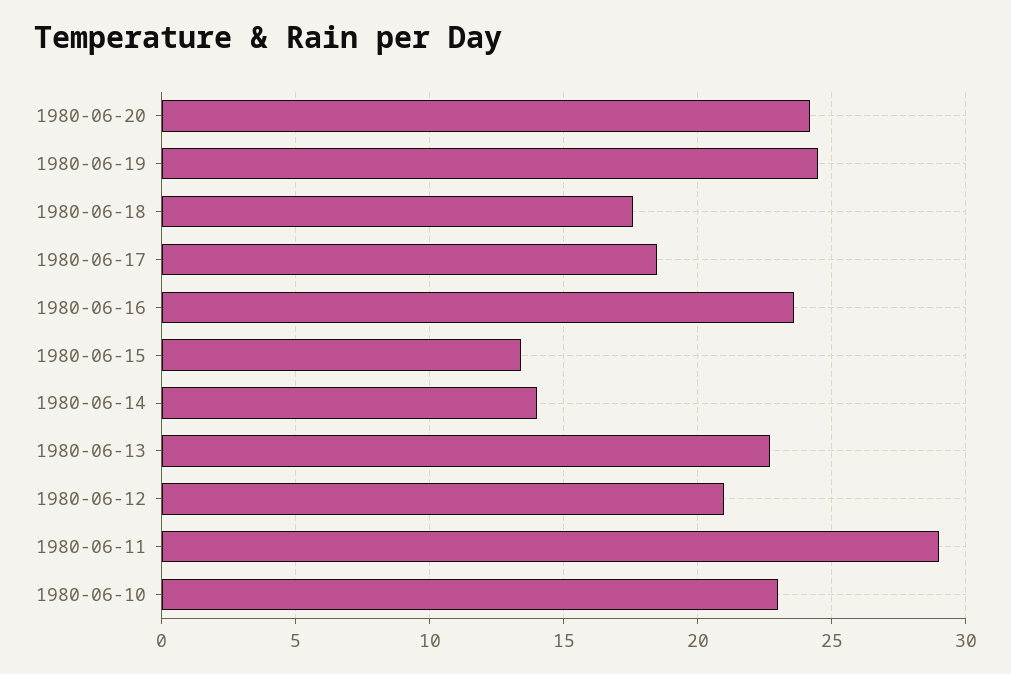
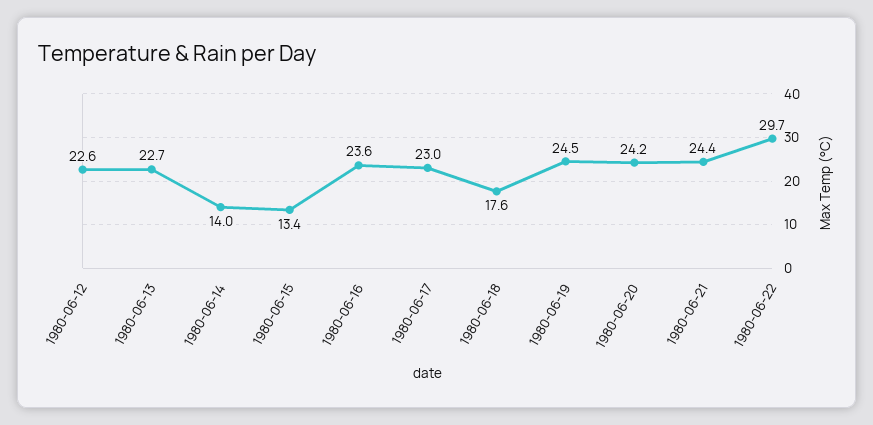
1980-06-17: 18.5 -> 23
1980-06-12: 21 -> 22.6
1980-06-11: 29 -> none
1980-06-10: 23 -> none
1980-06-21: none -> 24.4
1980-06-22: none -> 29.7

